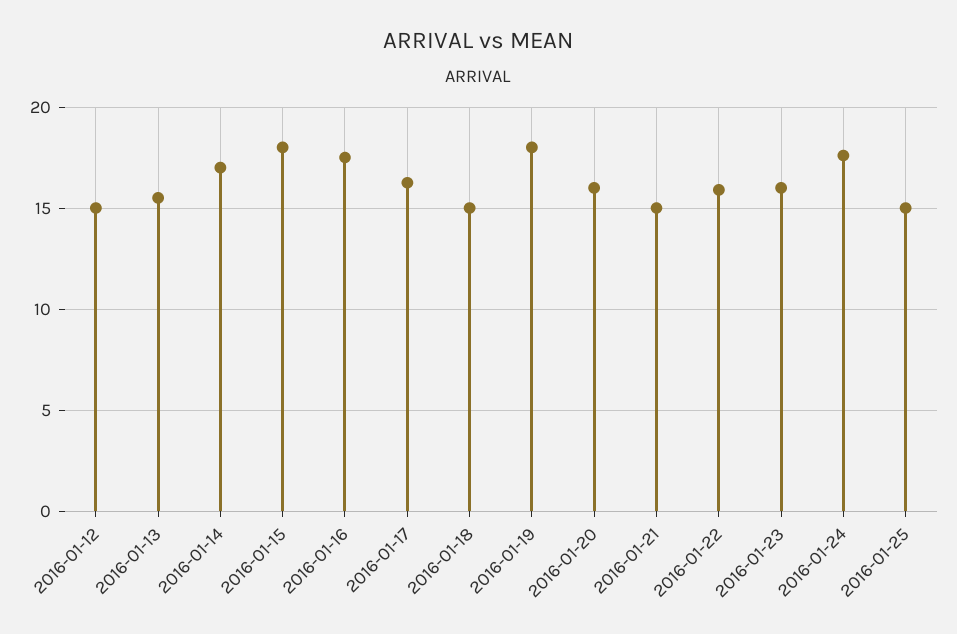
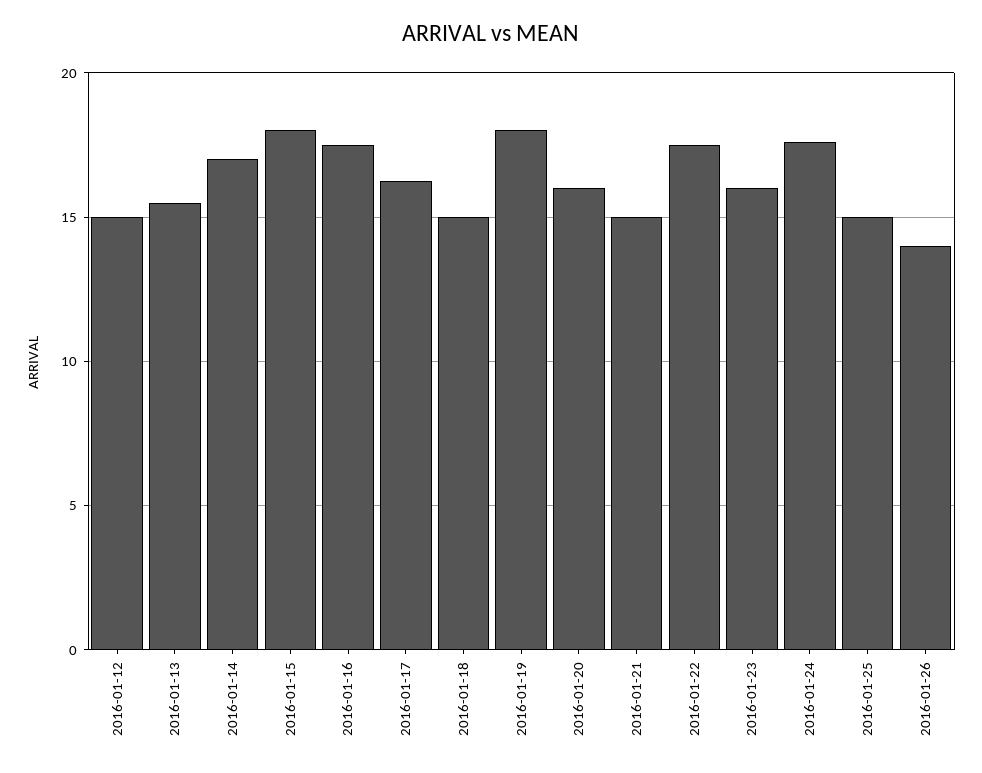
2016-01-22: 16 -> 17.5
2016-01-26: none -> 14

